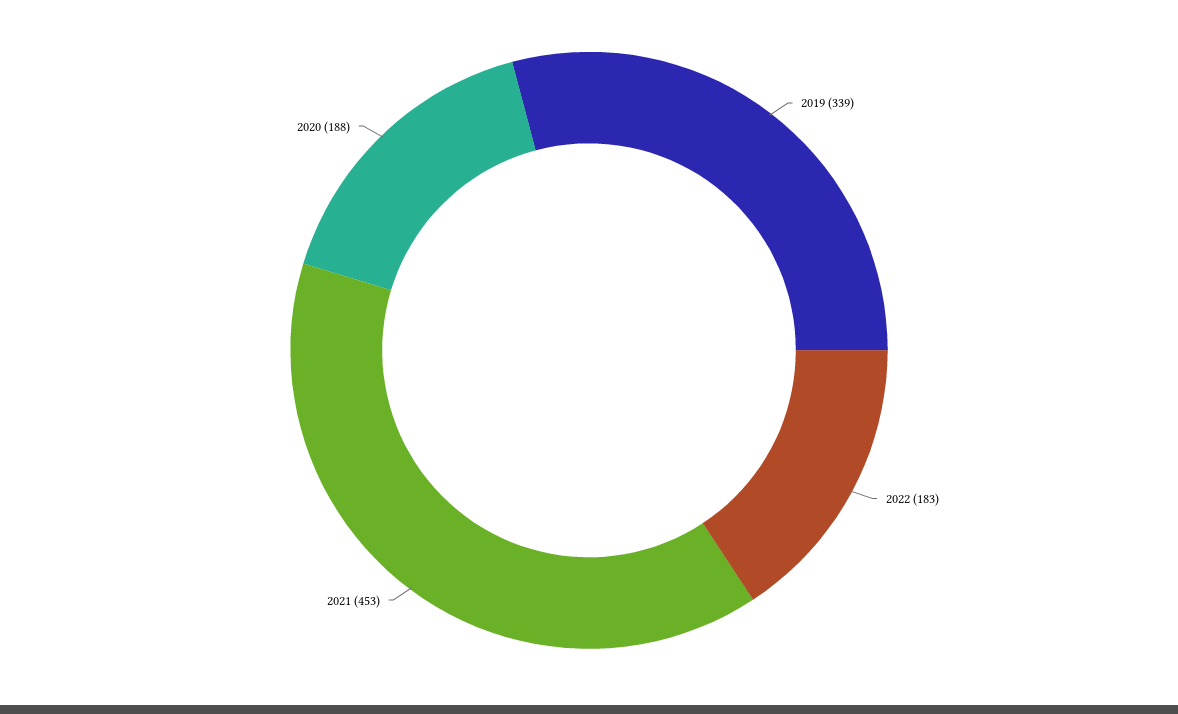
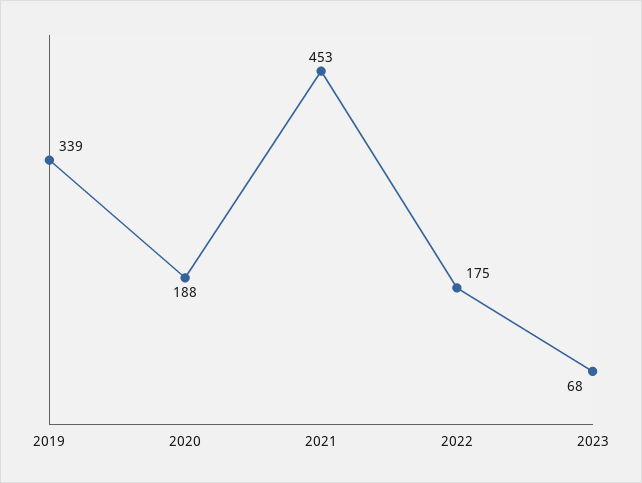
2022: 183 -> 175
2023: none -> 68

